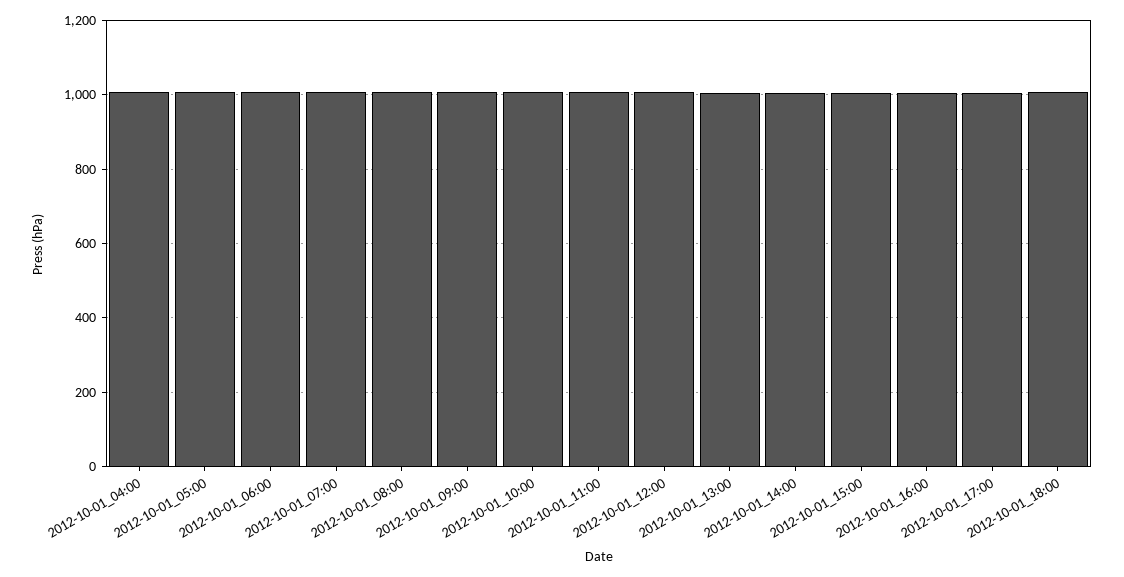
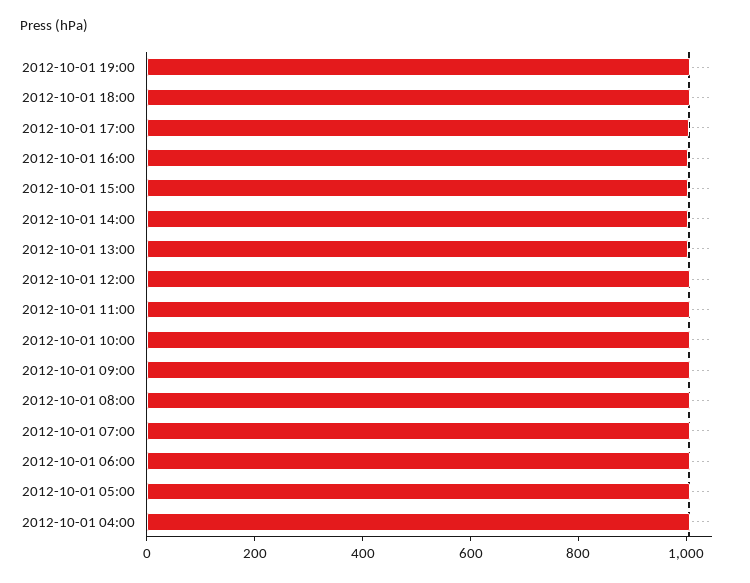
2012-10-01 19:00: none -> 1000

